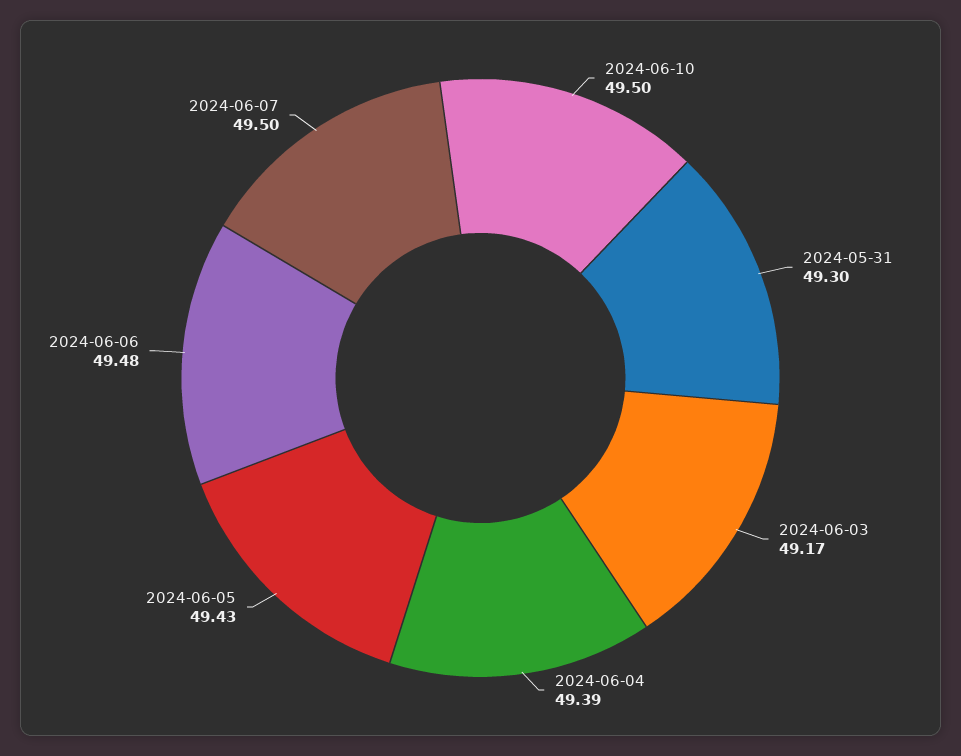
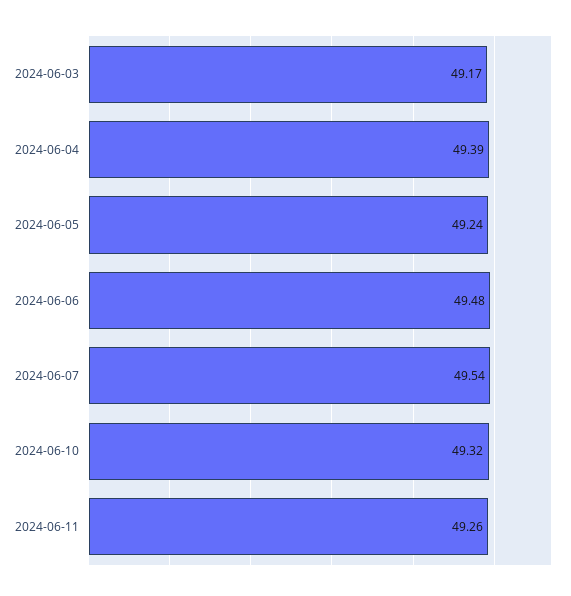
2024-06-10: 49.5 -> 49.32
2024-05-31: 49.3 -> none
2024-06-05: 49.43 -> 49.24
2024-06-07: 49.5 -> 49.54
2024-06-11: none -> 49.26

